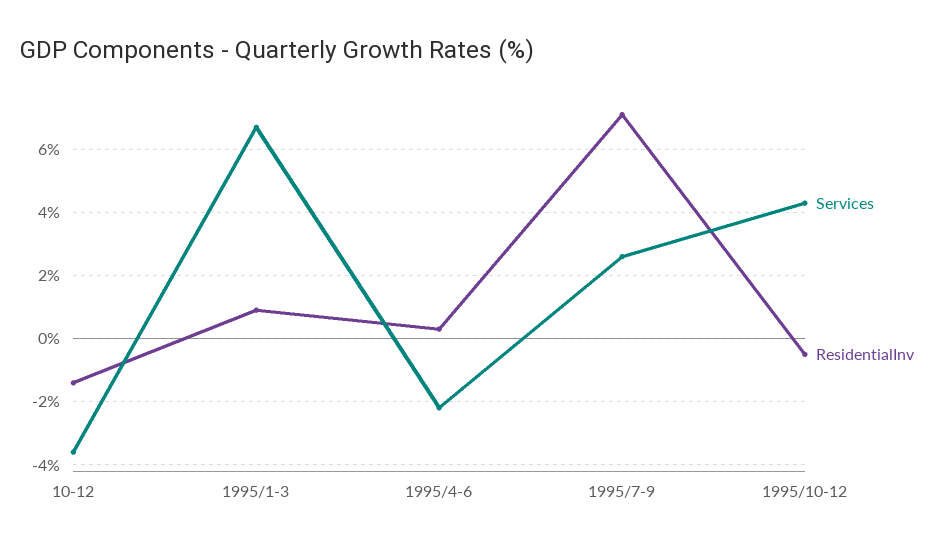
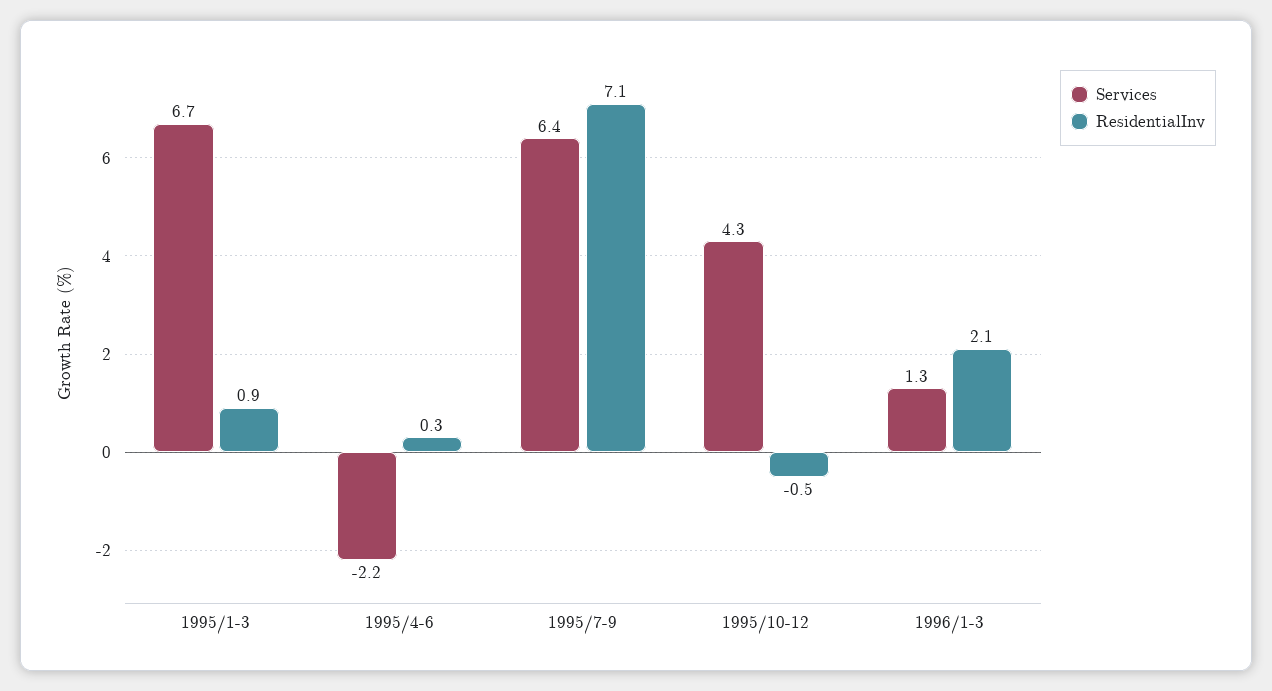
Services, 10-12: -3.5 -> none
ResidentialInv, 10-12: -1.5 -> none
Services, 1995/7-9: 2.5 -> 6.4
Services, 1996/1-3: none -> 1.3
ResidentialInv, 1996/1-3: none -> 2.1

